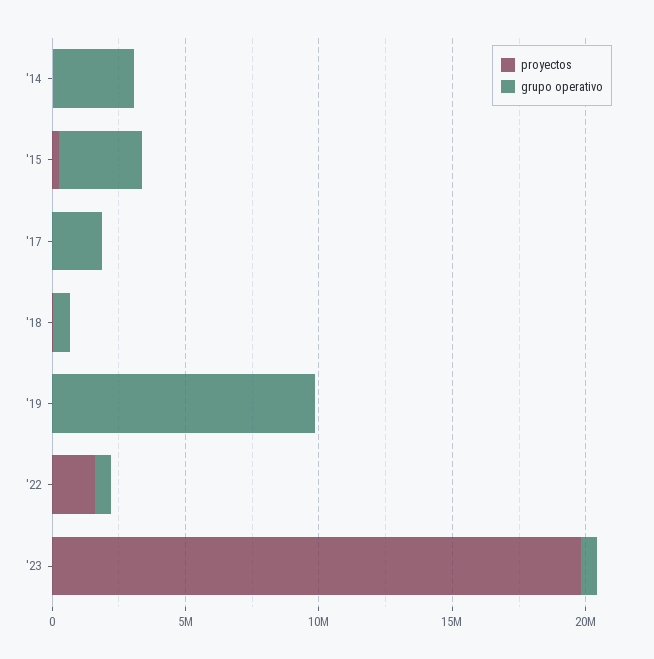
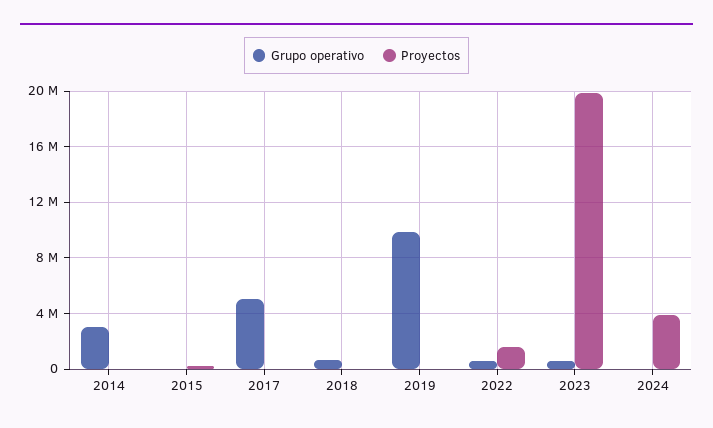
grupo operativo, '15: 3000000 -> 0
grupo operativo, '17: 2000000 -> 5000000
grupo operativo, 2024: none -> 0
proyectos, 2024: none -> 4000000

